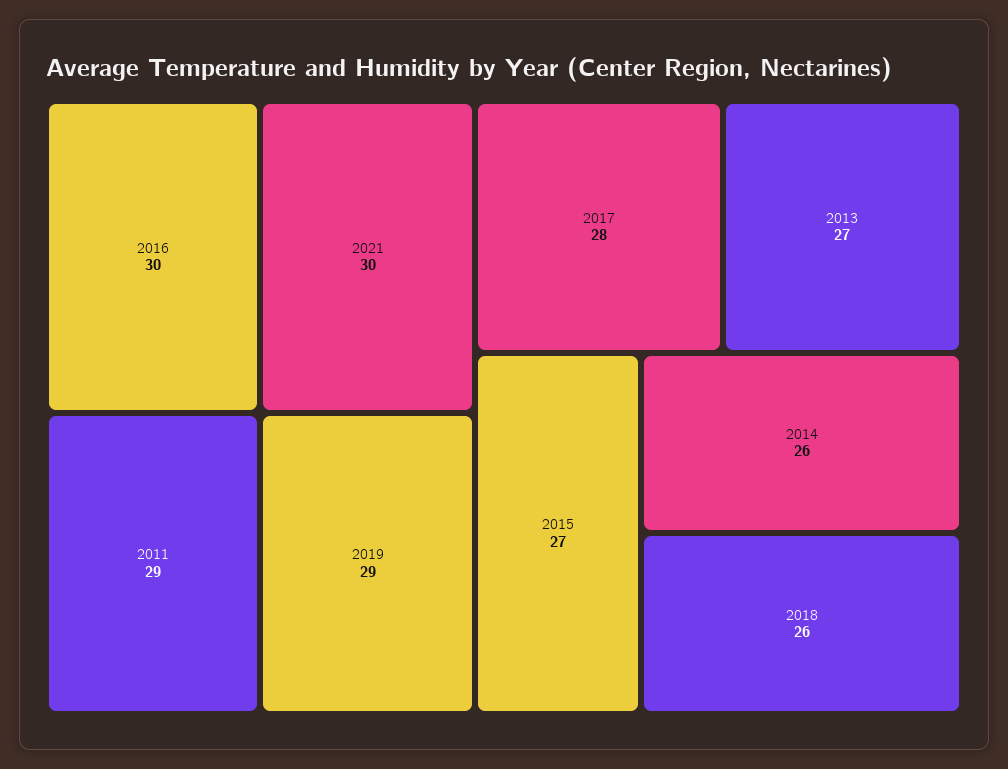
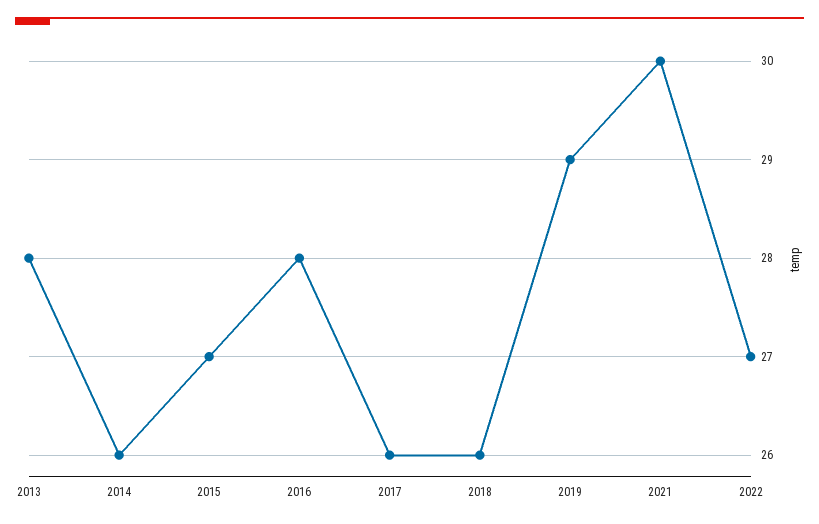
2016: 30 -> 28
2011: 29 -> none
2017: 28 -> 26
2013: 27 -> 28
2022: none -> 27

